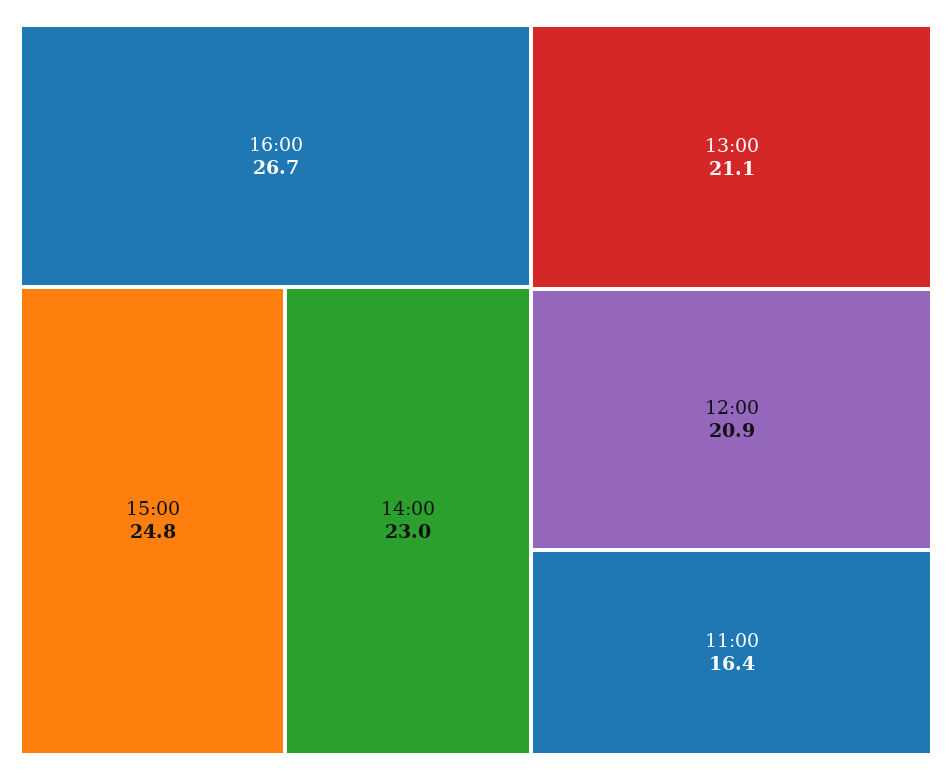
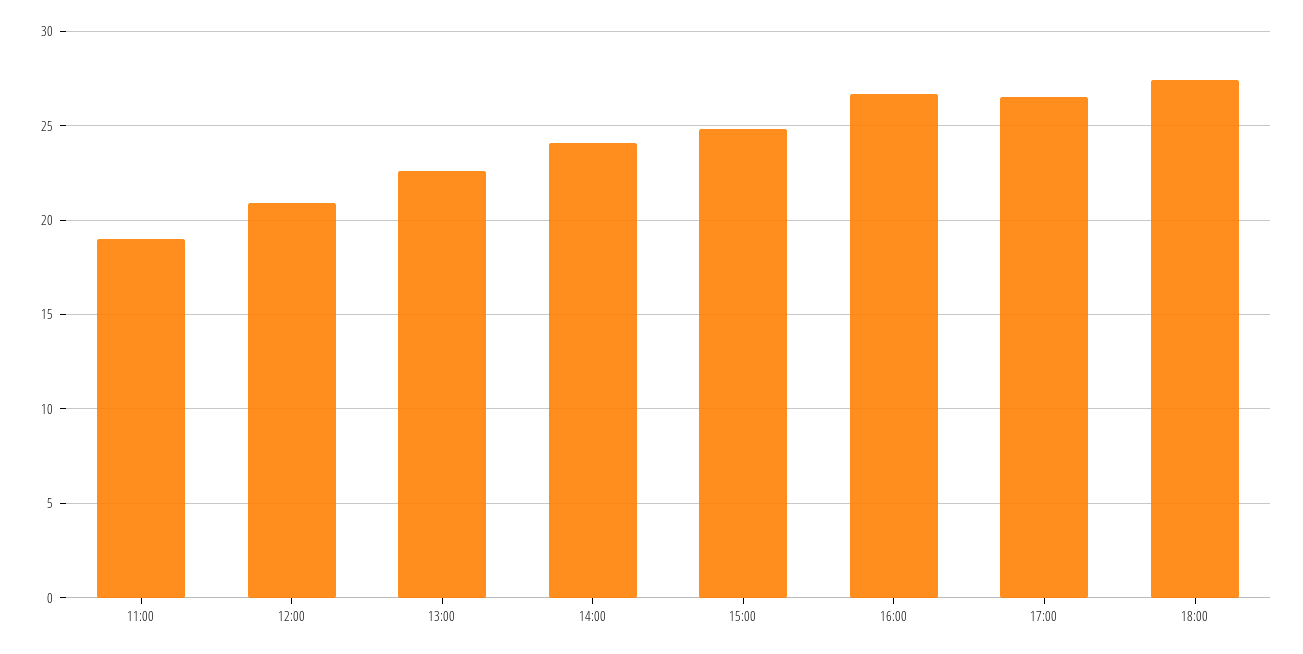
14:00: 23 -> 24
13:00: 21.1 -> 22.5
11:00: 16.4 -> 19
17:00: none -> 26.5
18:00: none -> 27.5

